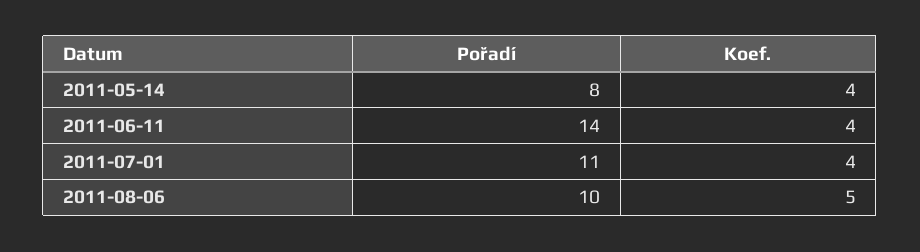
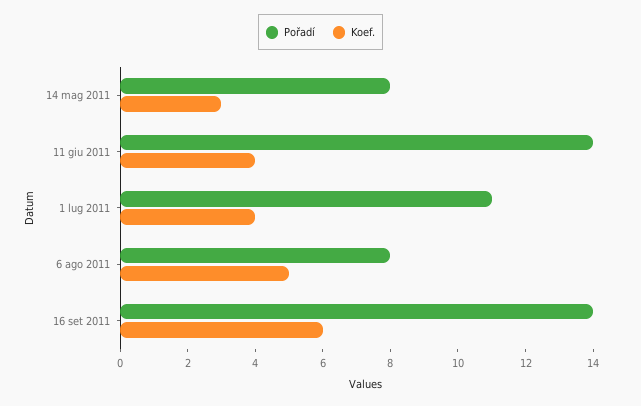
Koef., 2011-05-14: 4 -> 3
Pořadí, 2011-08-06: 10 -> 8
Pořadí, 16 set 2011: none -> 14
Koef., 16 set 2011: none -> 6

